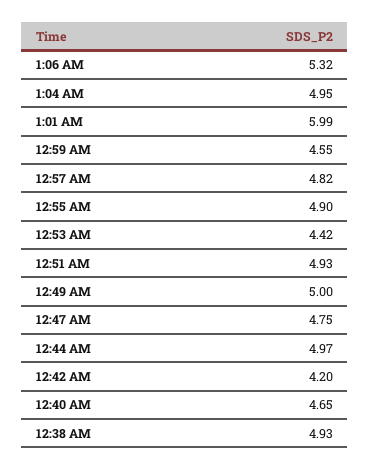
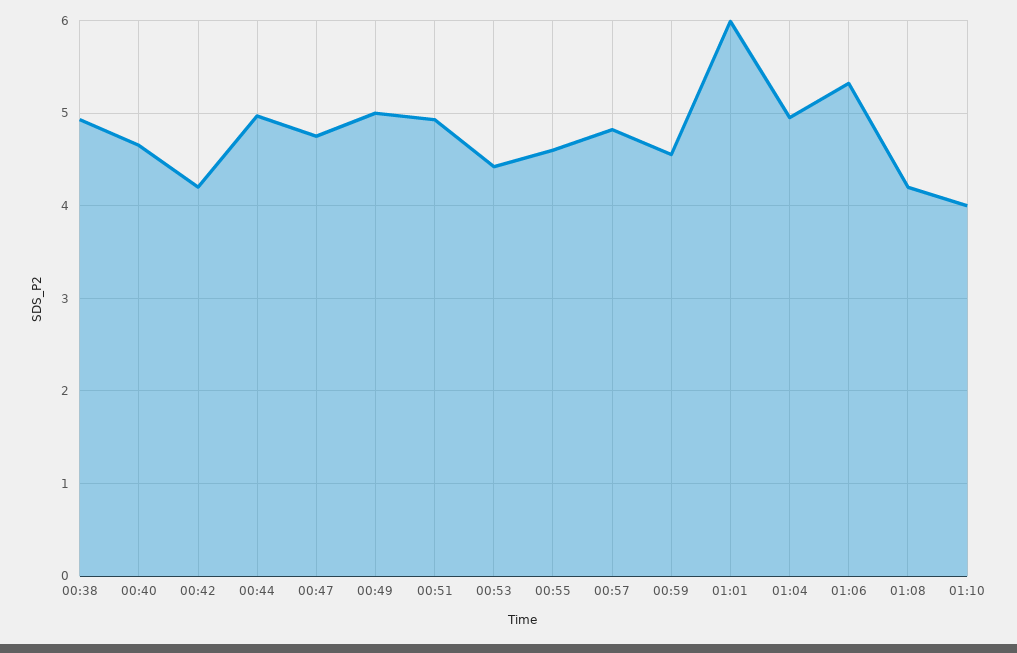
12:55 AM: 4.9 -> 4.6
01:08: none -> 4.2
01:10: none -> 4

